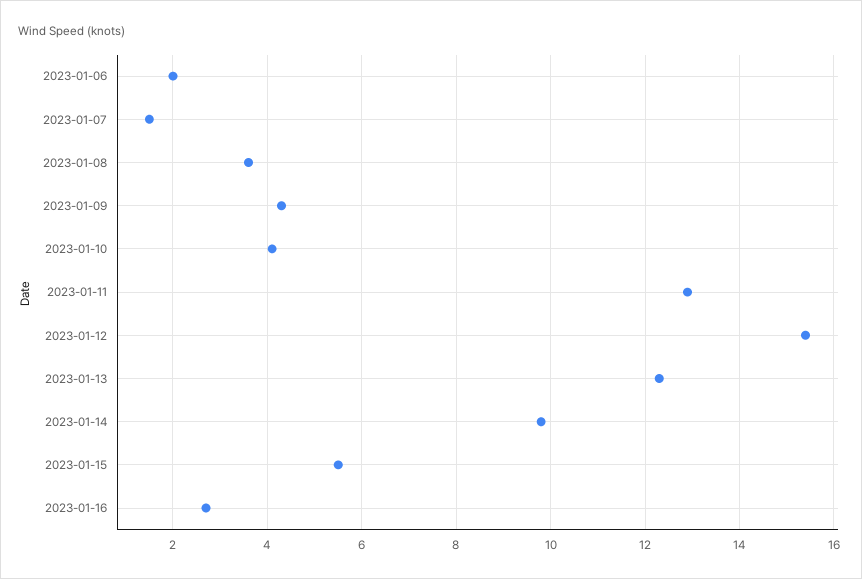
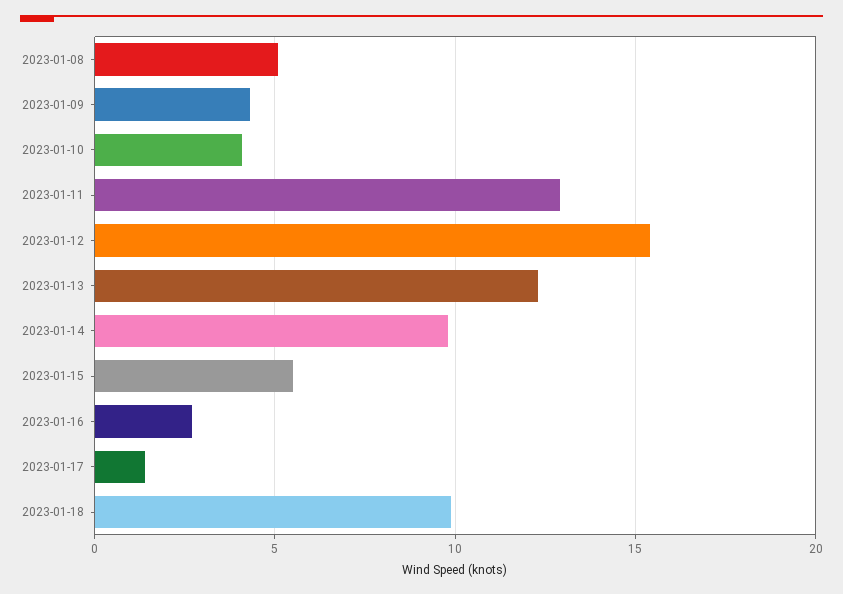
2023-01-06: 2 -> none
2023-01-07: 1.5 -> none
2023-01-08: 3.5 -> 5
2023-01-17: none -> 1.5
2023-01-18: none -> 10

